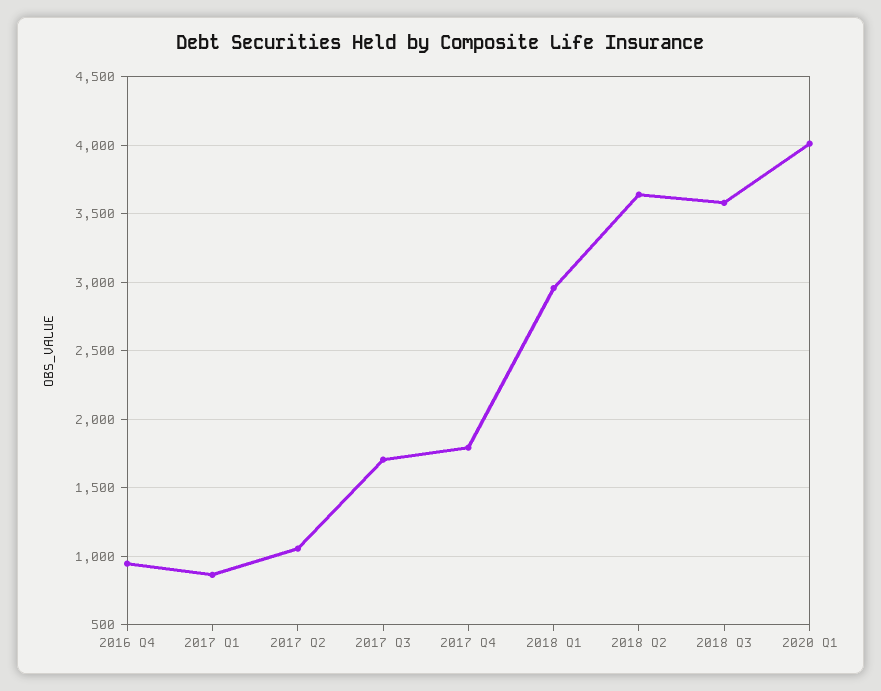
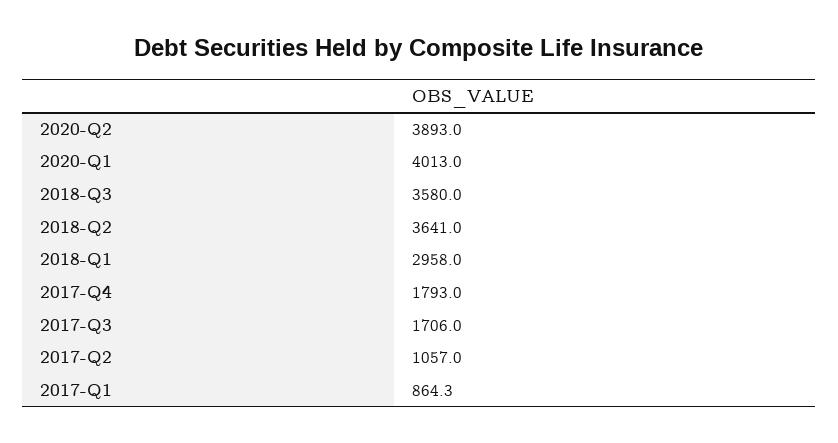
2016 Q4: 950 -> none
2020-Q2: none -> 3893

